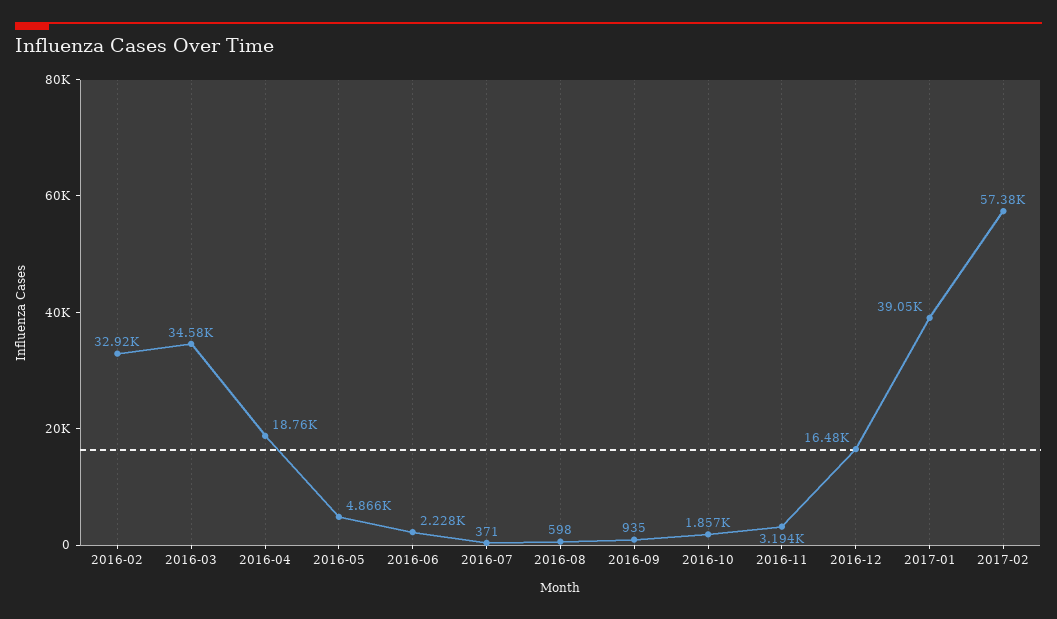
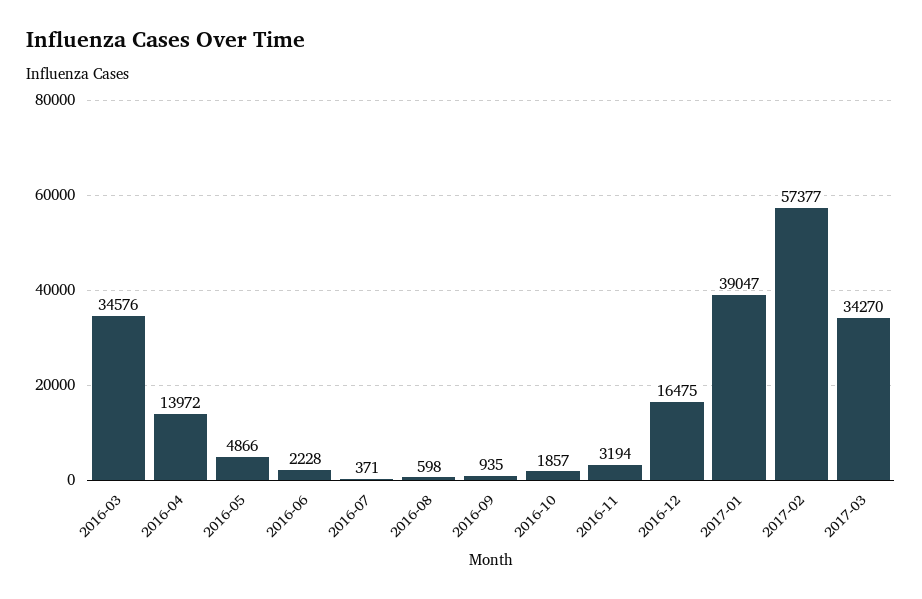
2016-02: 32920 -> none
2016-04: 18760 -> 13972
2017-03: none -> 34270

